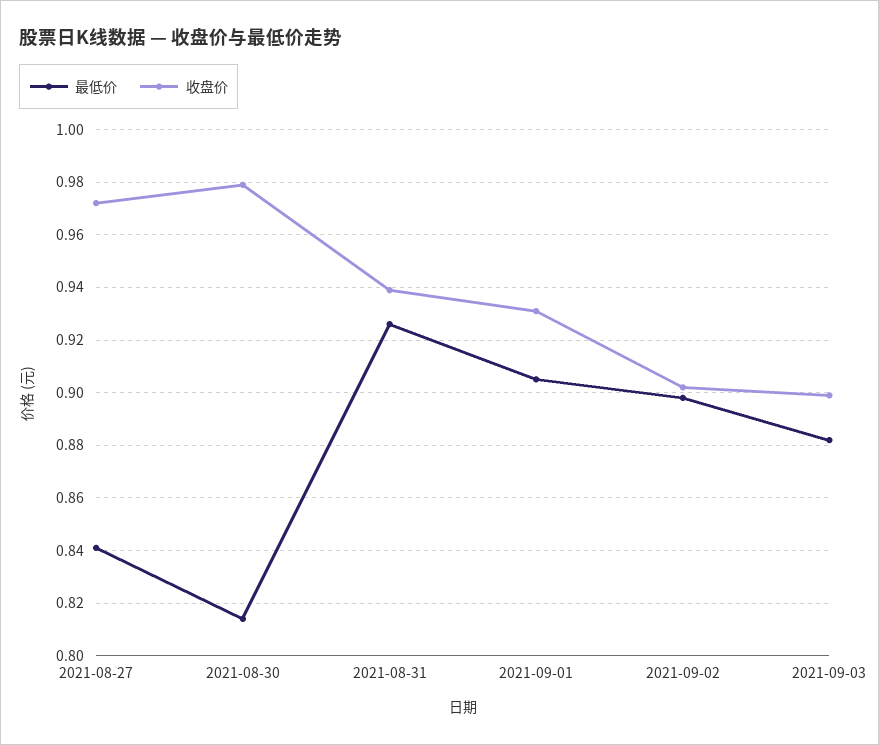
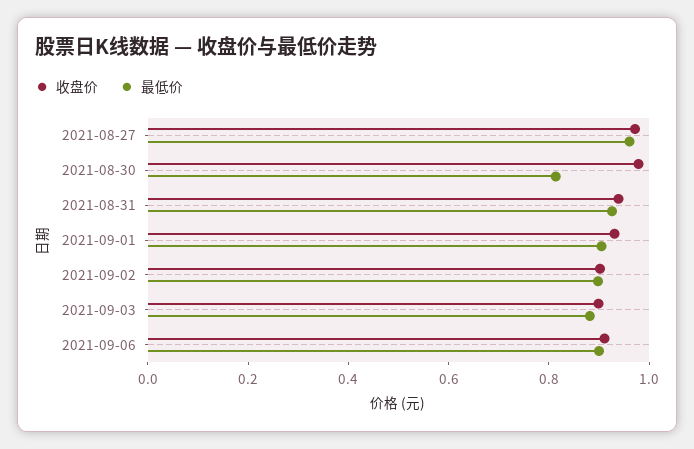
最低价, 2021-08-27: 0.84 -> 0.95
收盘价, 2021-09-06: none -> 0.9
最低价, 2021-09-06: none -> 0.9

